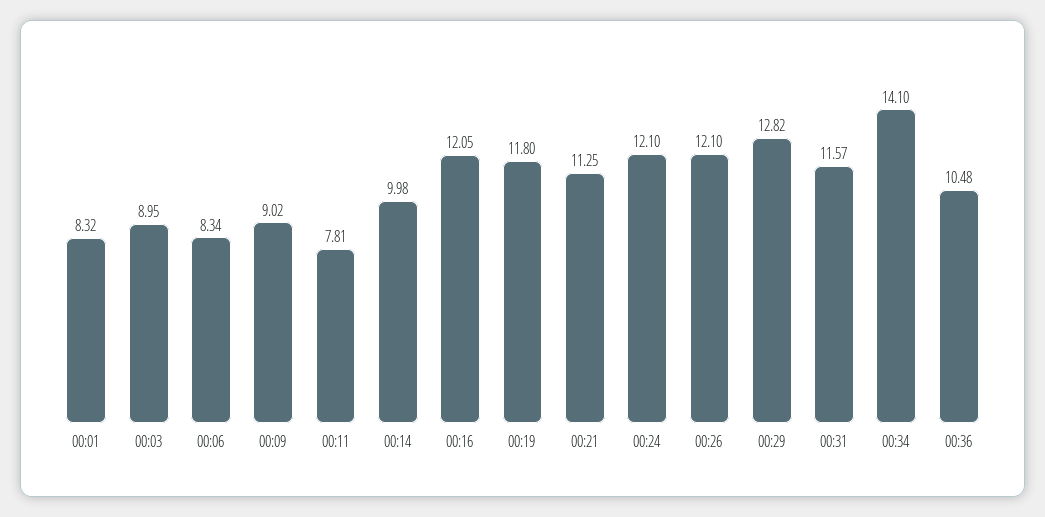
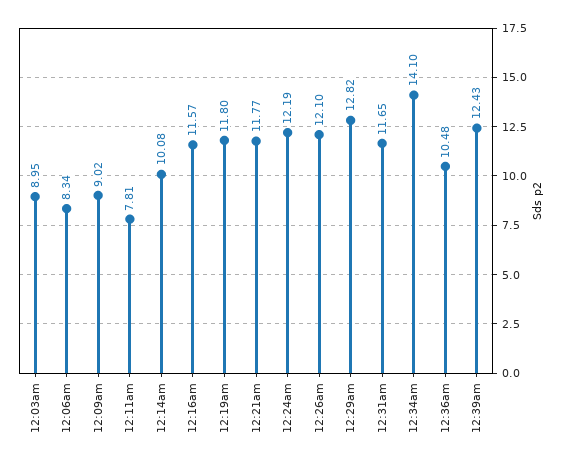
00:01: 8.32 -> none
00:14: 9.98 -> 10.08
00:16: 12.05 -> 11.57
00:21: 11.25 -> 11.77
00:24: 12.1 -> 12.19
00:31: 11.57 -> 11.65
12:39am: none -> 12.43

